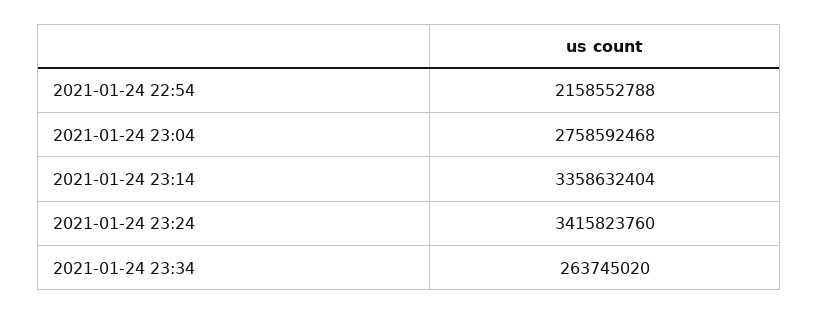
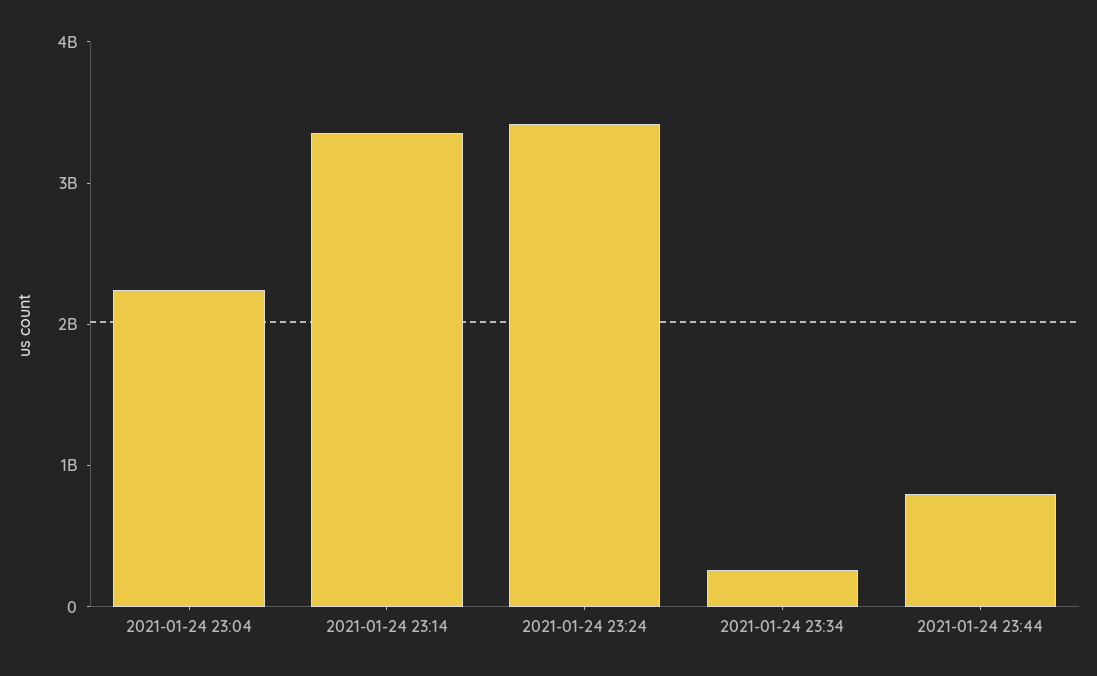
2021-01-24 22:54: 2158552788 -> none
2021-01-24 23:04: 2758592468 -> 2200000000
2021-01-24 23:44: none -> 800000000

